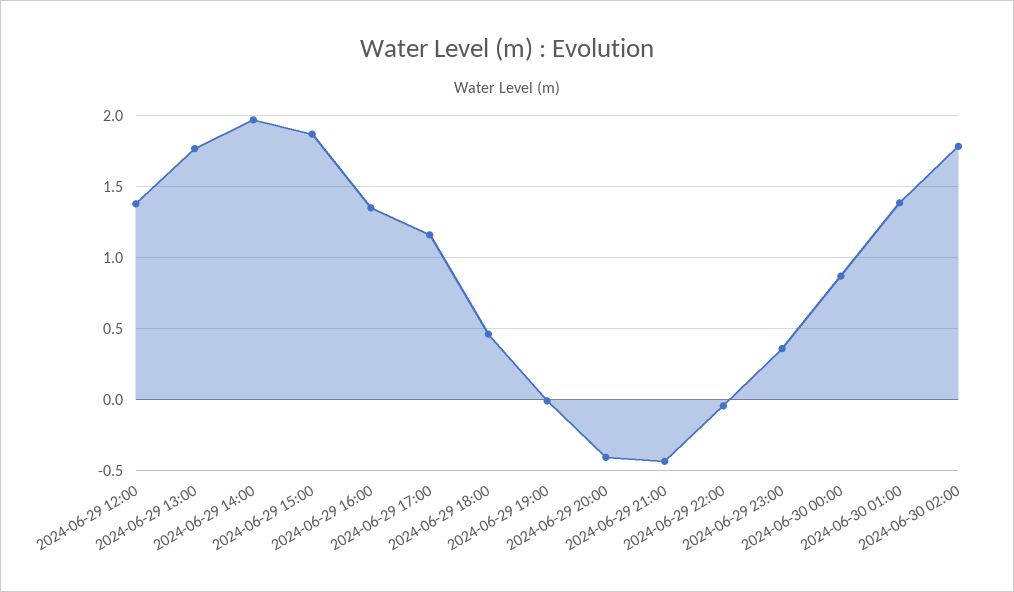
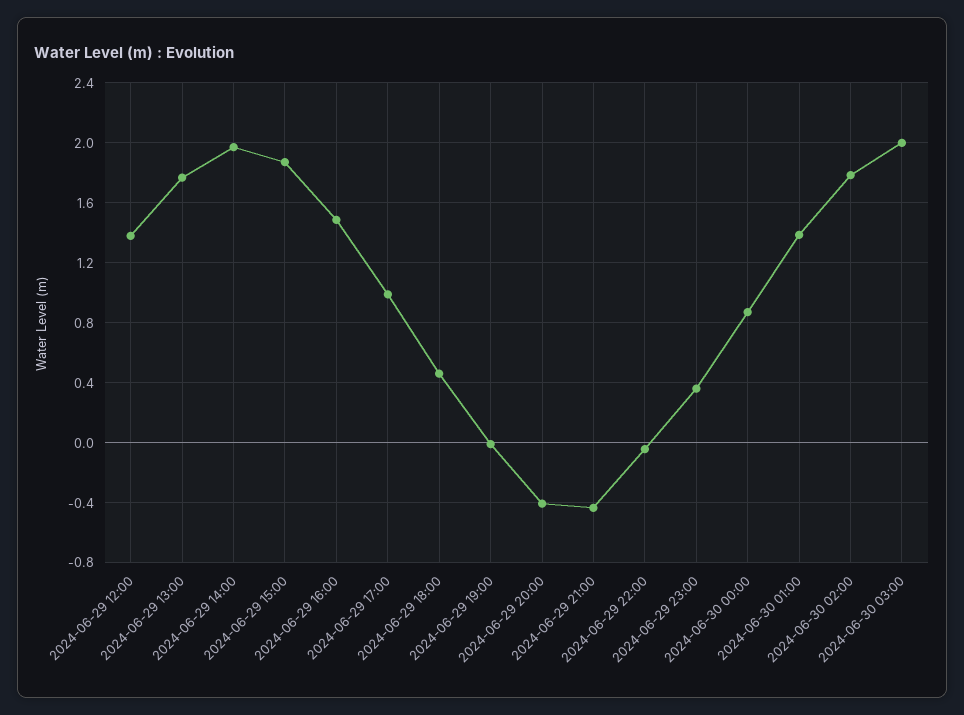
2024-06-29 16:00: 1.35 -> 1.5
2024-06-29 17:00: 1.15 -> 1
2024-06-30 03:00: none -> 2

